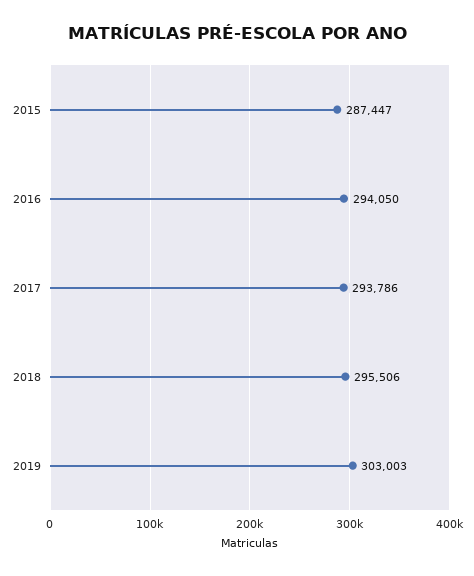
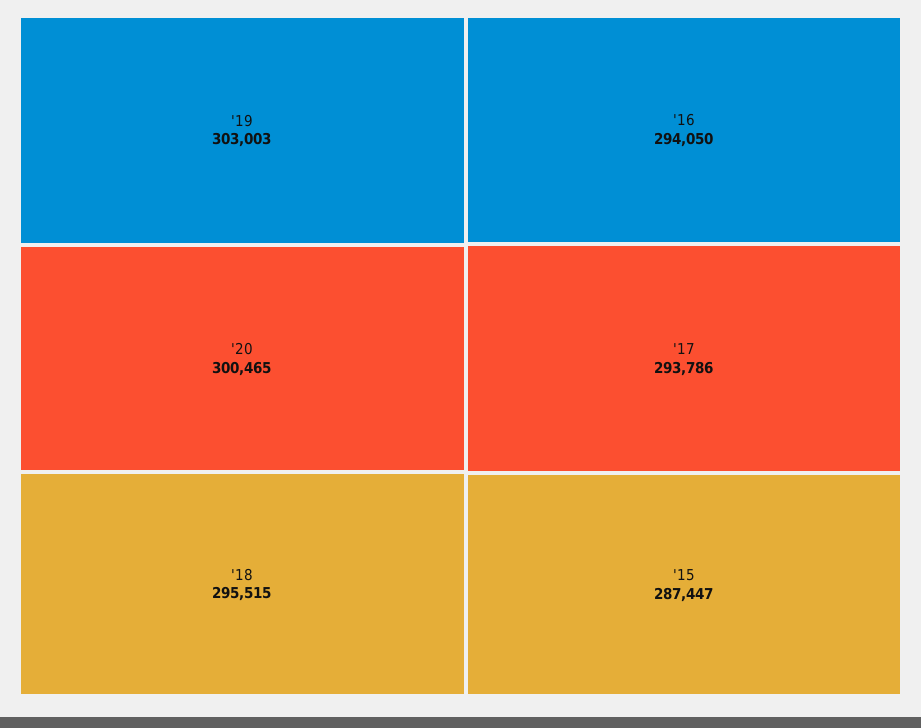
2018: 295506 -> 295515
'20: none -> 300465

